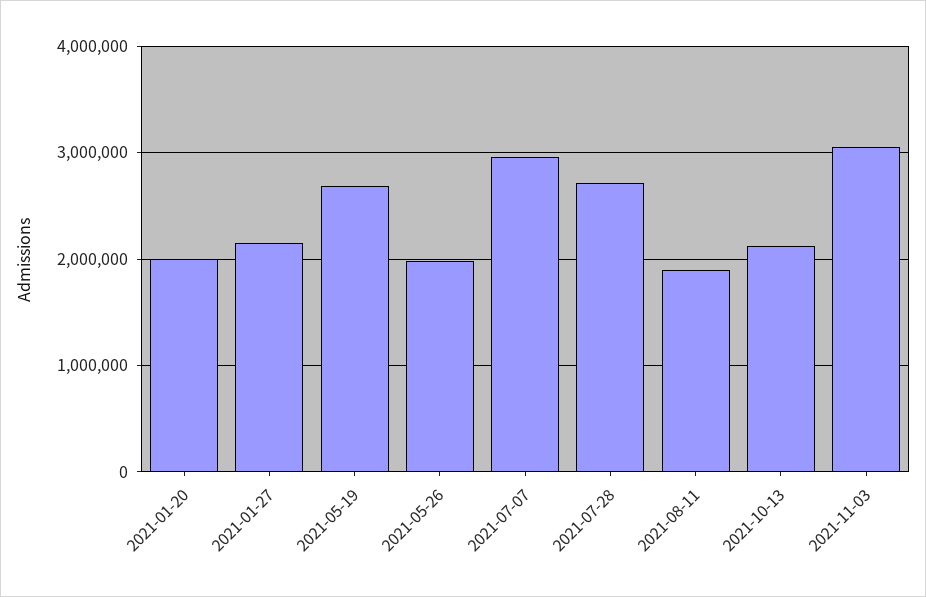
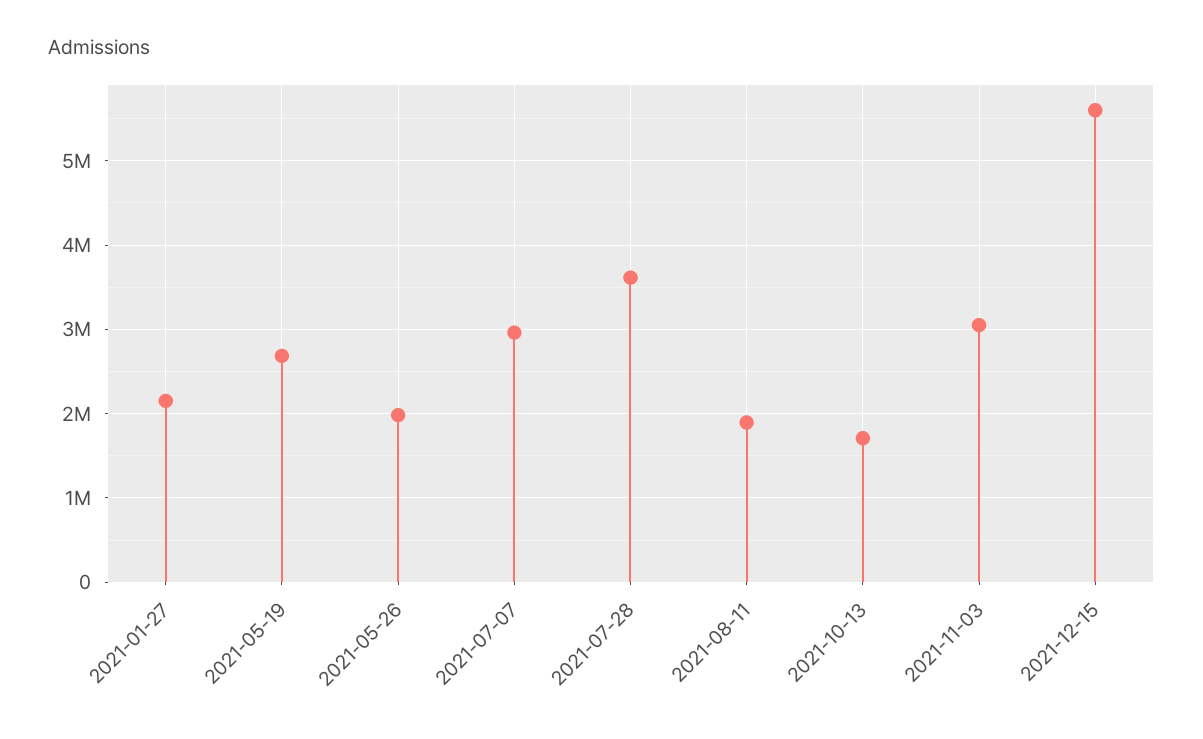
2021-01-20: 2000000 -> none
2021-07-28: 2700000 -> 3600000
2021-10-13: 2100000 -> 1700000
2021-12-15: none -> 5600000

